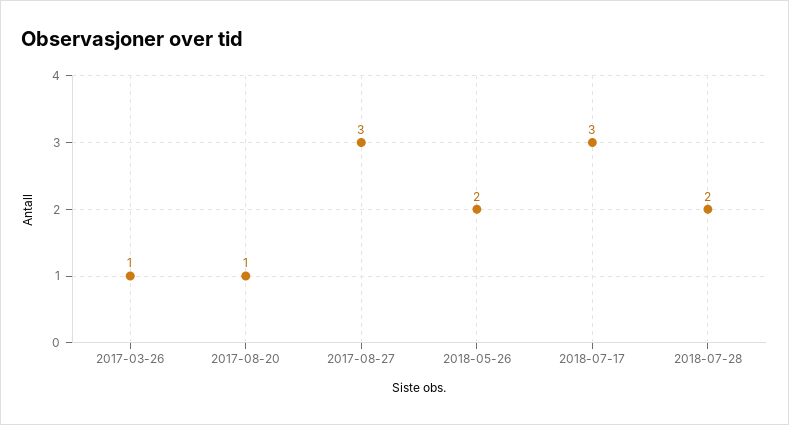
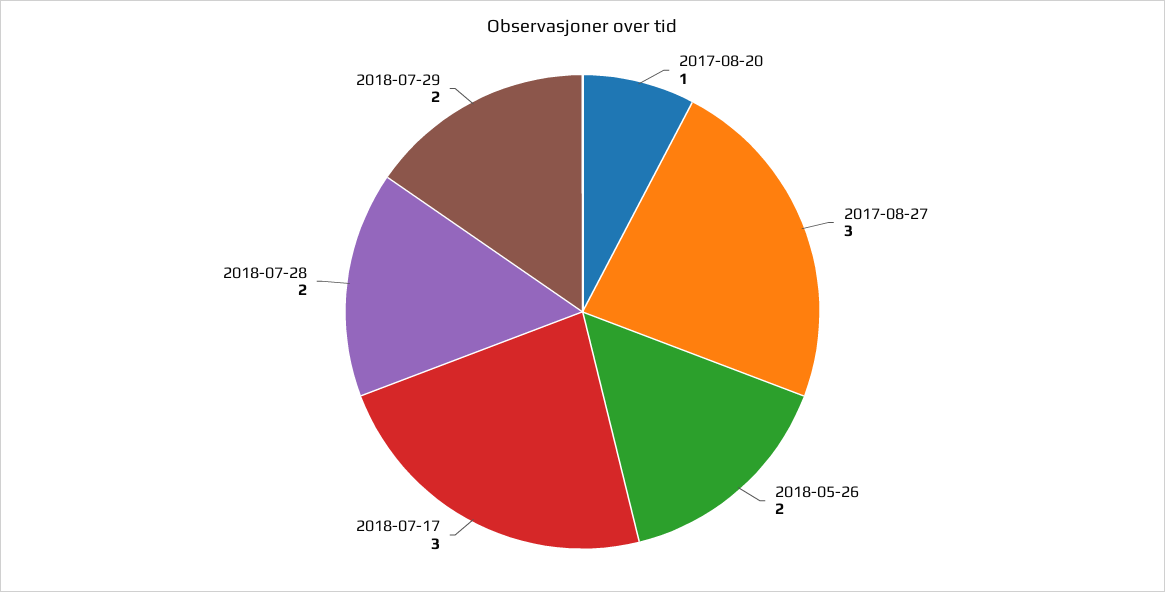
2017-03-26: 1 -> none
2018-07-29: none -> 2

